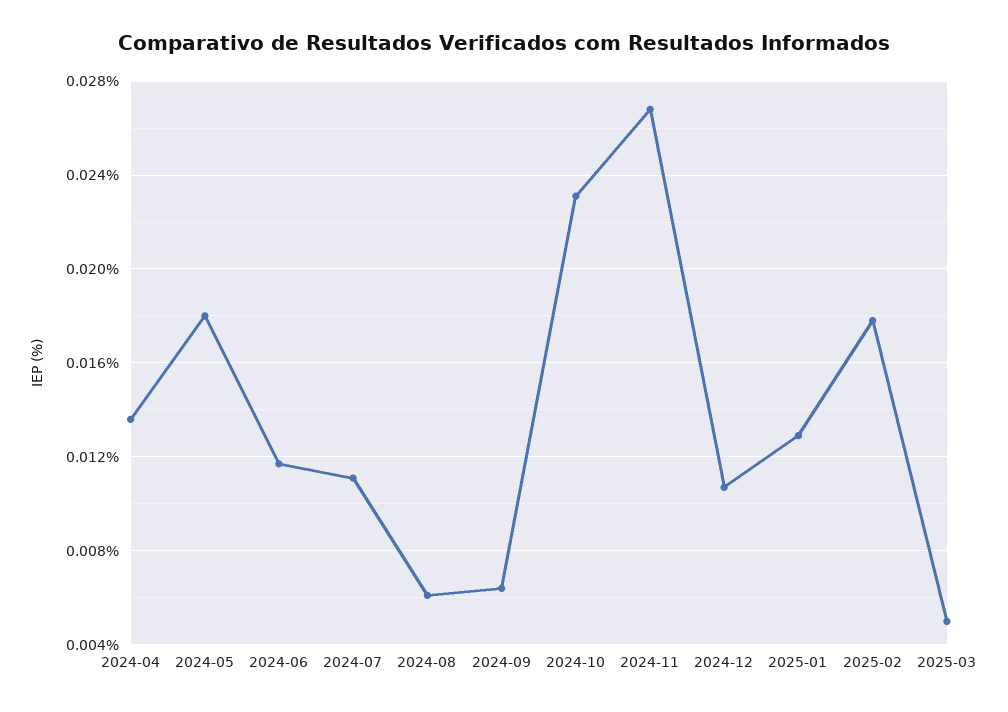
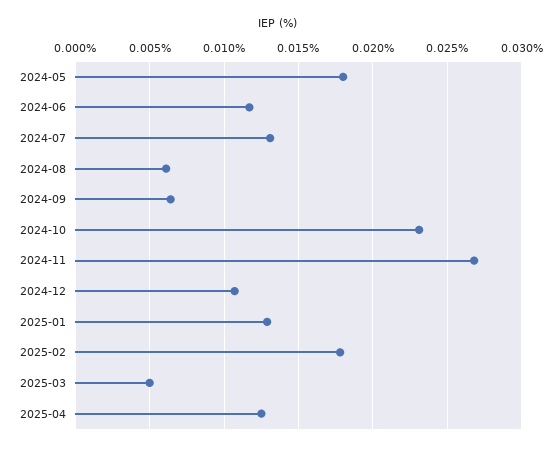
2024-04: 0.0135 -> none
2024-07: 0.011 -> 0.013
2025-04: none -> 0.0125

